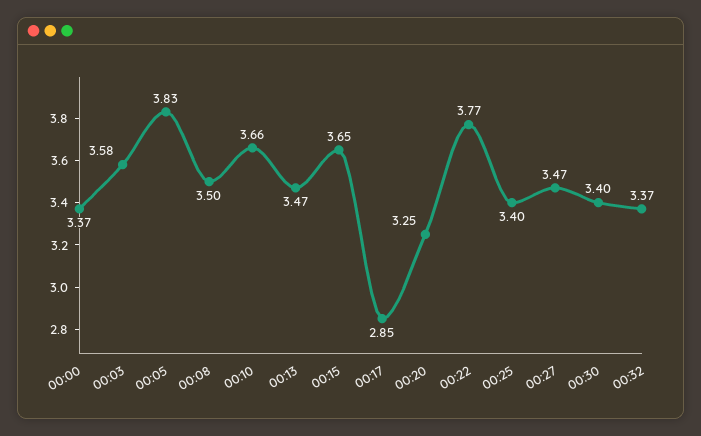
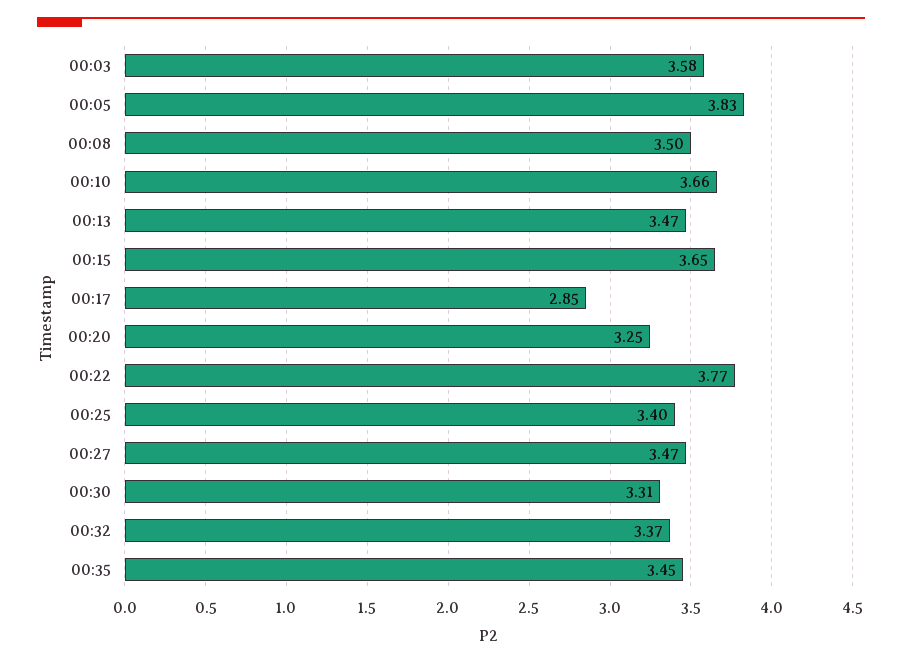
00:00: 3.37 -> none
00:30: 3.4 -> 3.31
00:35: none -> 3.45

